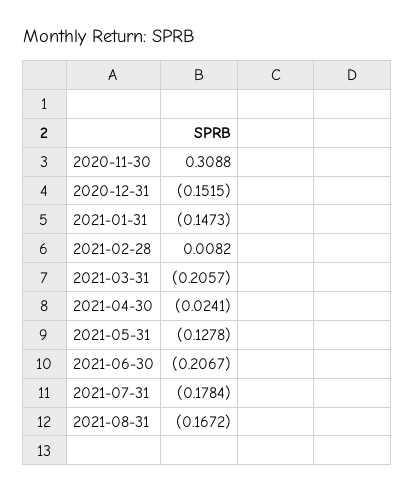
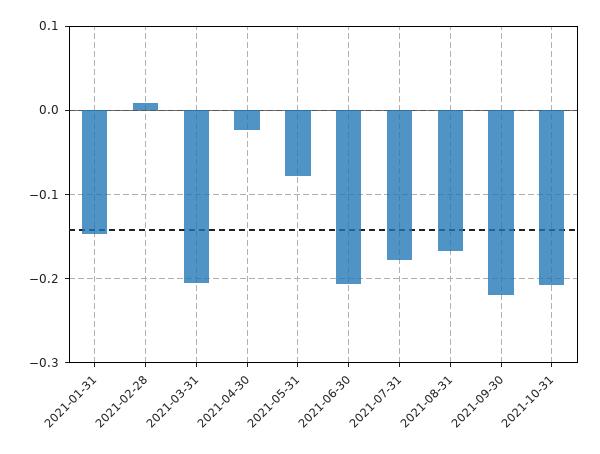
2020-11-30: 0.3088 -> none
2020-12-31: -0.1515 -> none
2021-05-31: -0.1278 -> -0.08
2021-09-30: none -> -0.22
2021-10-31: none -> -0.21

